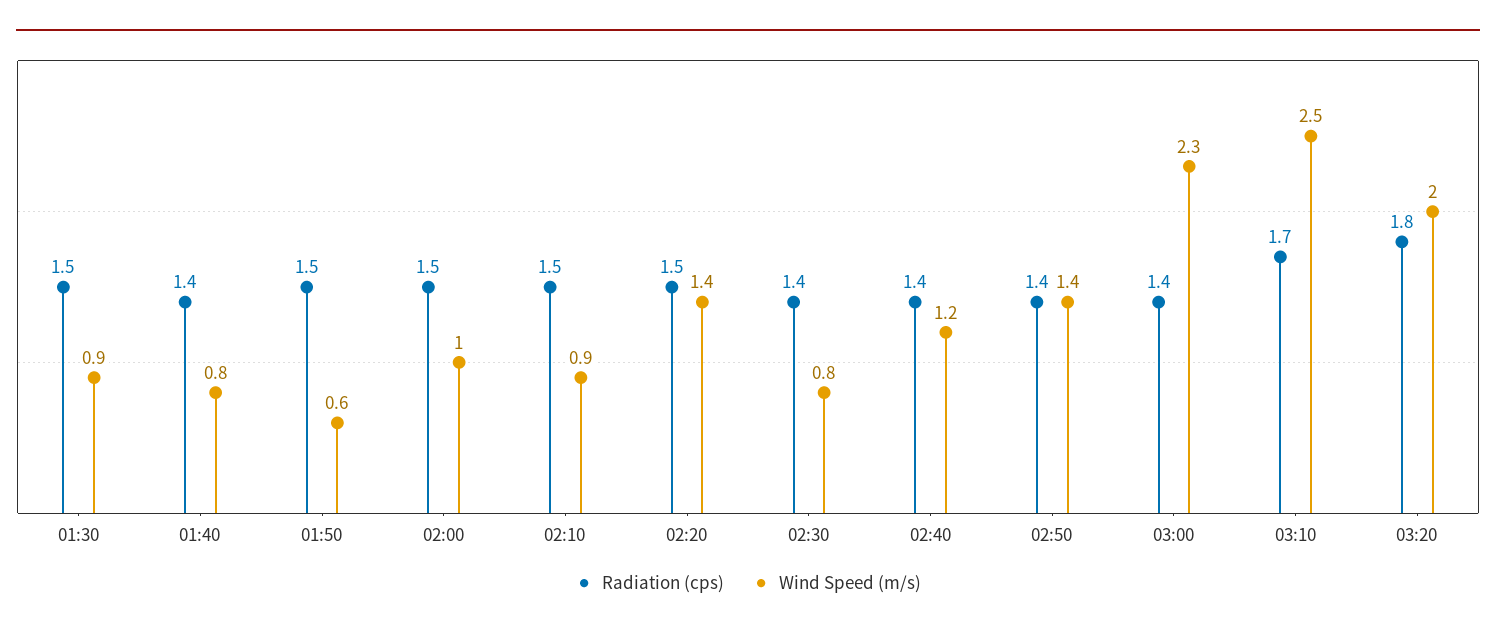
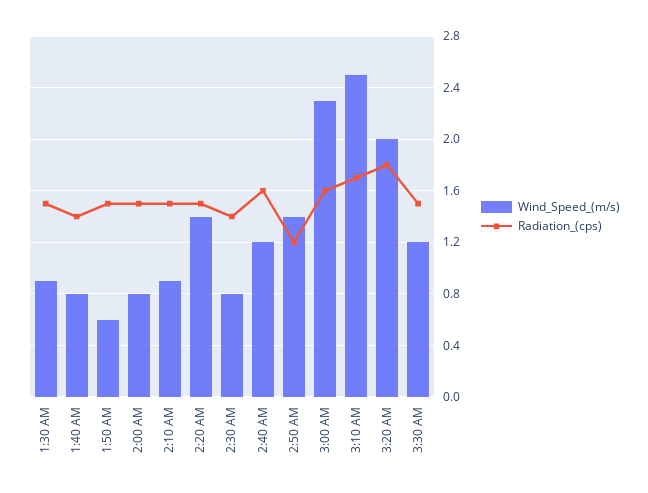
Wind Speed (m/s), 02:00: 1 -> 0.8
Radiation (cps), 02:40: 1.4 -> 1.6
Radiation (cps), 02:50: 1.4 -> 1.2
Radiation (cps), 03:00: 1.4 -> 1.6
Wind Speed (m/s), 3:30 AM: none -> 1.2
Radiation (cps), 3:30 AM: none -> 1.5

